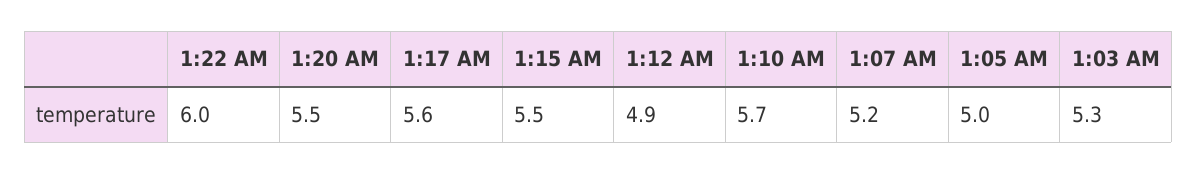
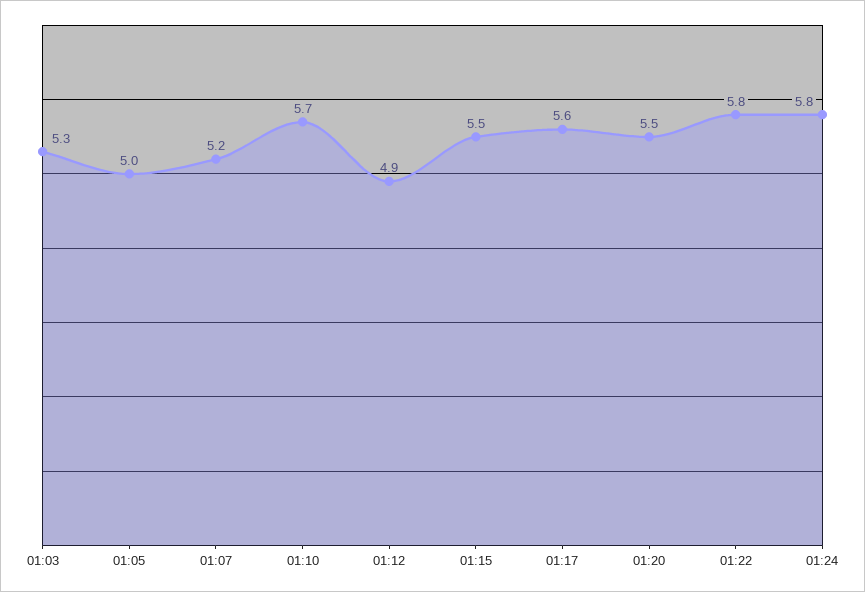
1:22 AM: 6 -> 5.8
01:24: none -> 5.8

